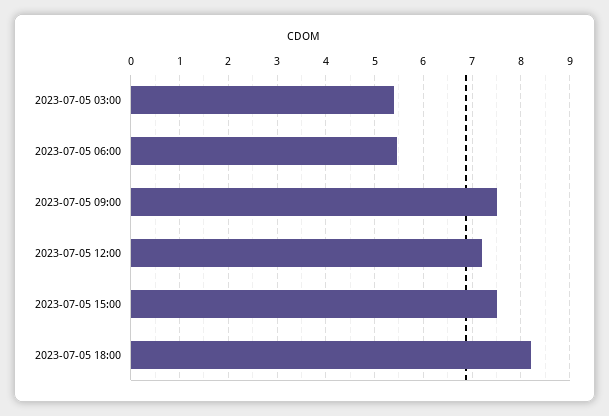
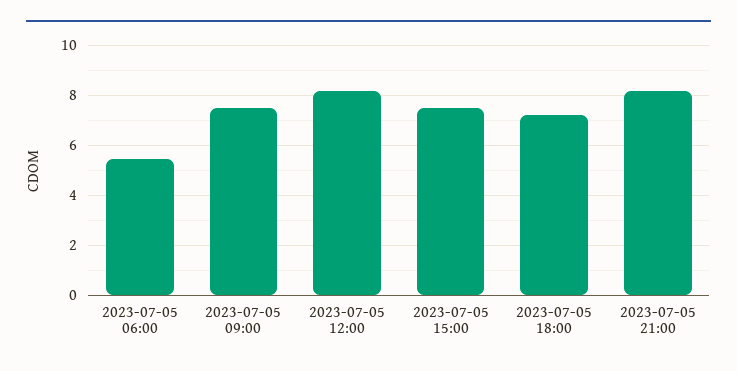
2023-07-05 03:00: 5.4 -> none
2023-07-05 12:00: 7.2 -> 8.25
2023-07-05 18:00: 8.2 -> 7.25
2023-07-05 21:00: none -> 8.25

